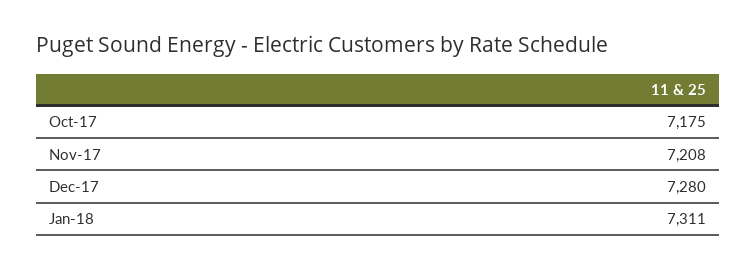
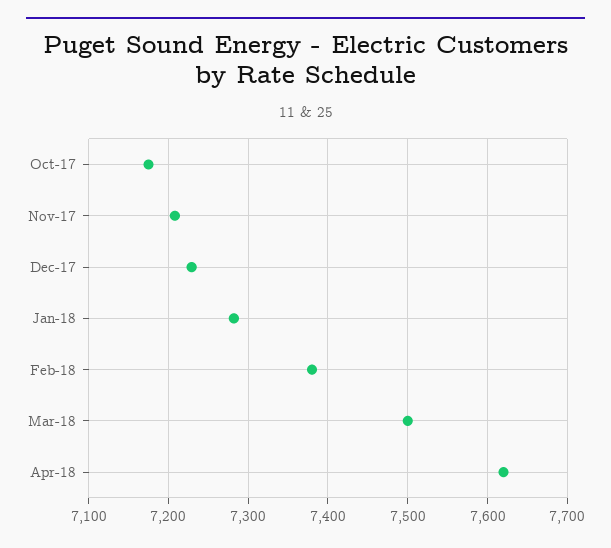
Dec-17: 7280 -> 7230
Jan-18: 7311 -> 7280
Feb-18: none -> 7380
Mar-18: none -> 7500
Apr-18: none -> 7620

